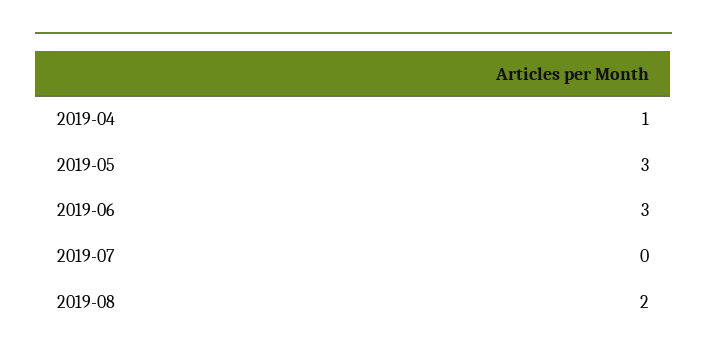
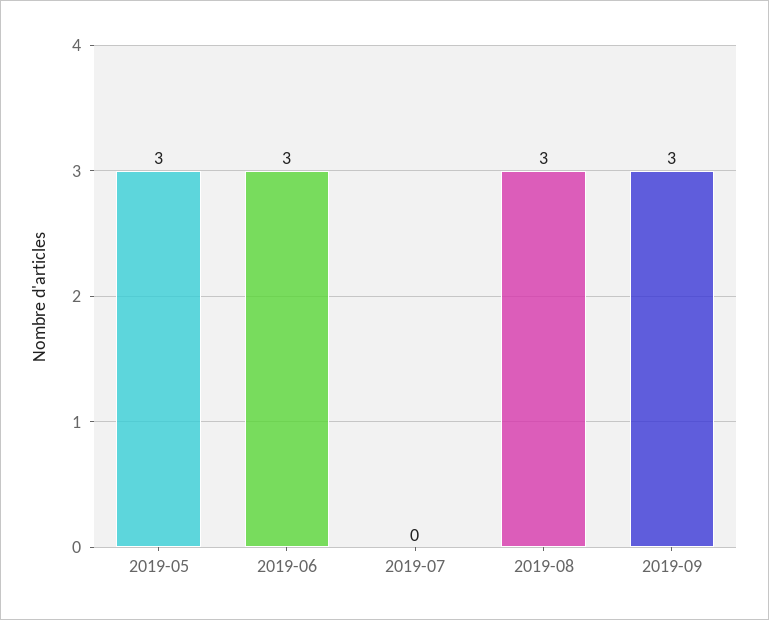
2019-04: 1 -> none
2019-08: 2 -> 3
2019-09: none -> 3

